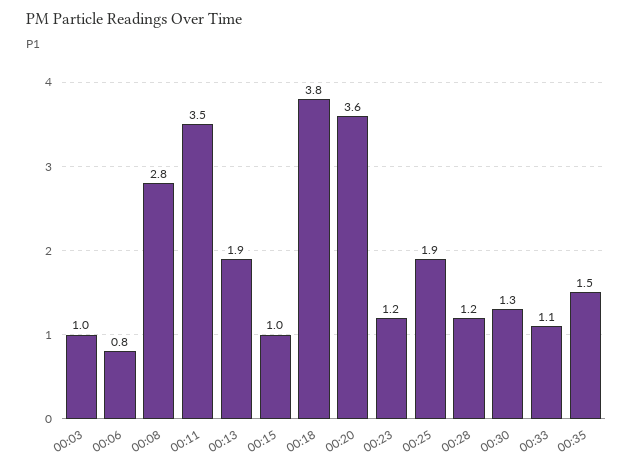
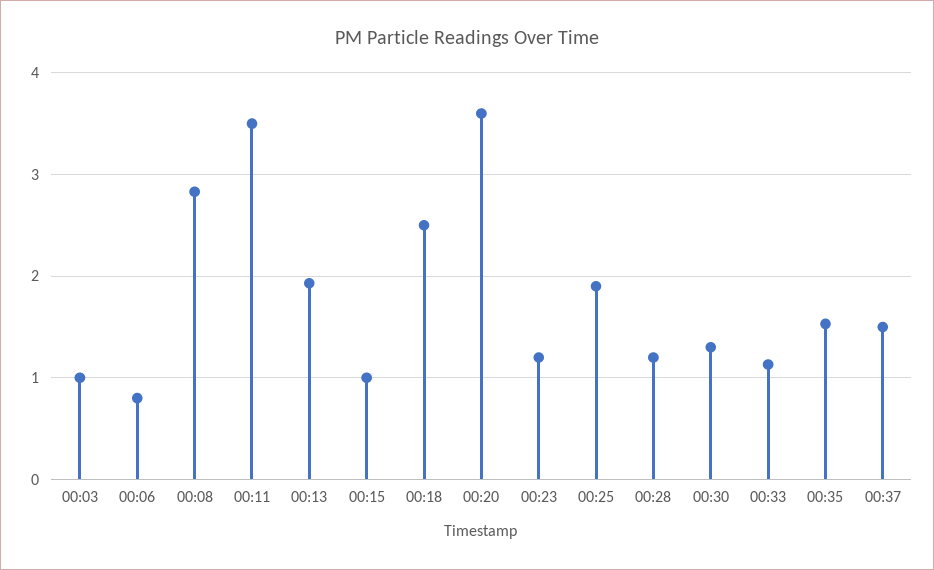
00:18: 3.8 -> 2.5
00:37: none -> 1.5

